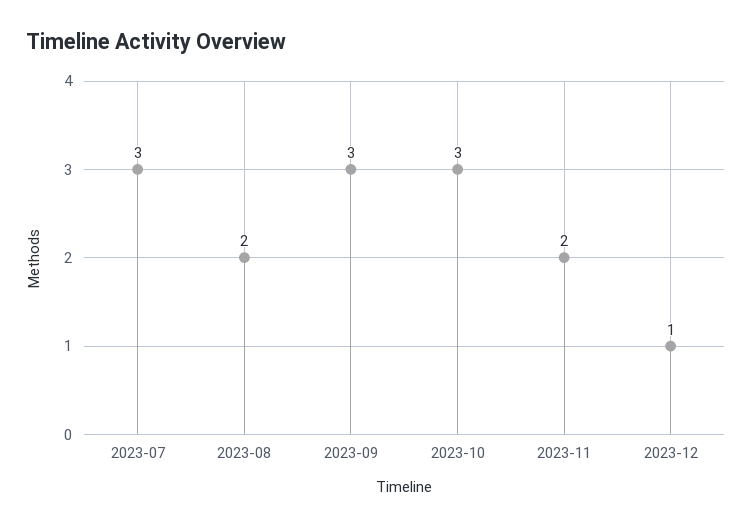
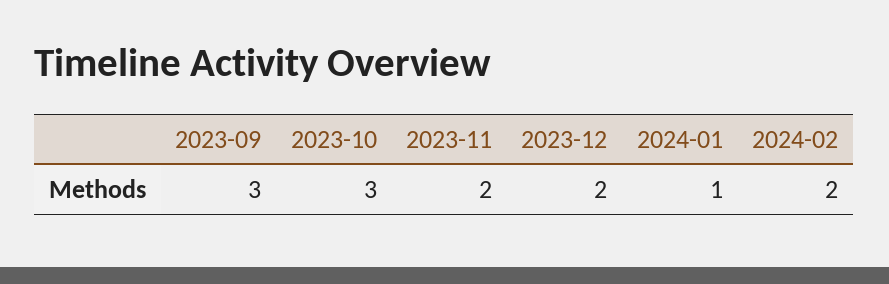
2023-07: 3 -> none
2023-08: 2 -> none
2023-12: 1 -> 2
2024-01: none -> 1
2024-02: none -> 2

